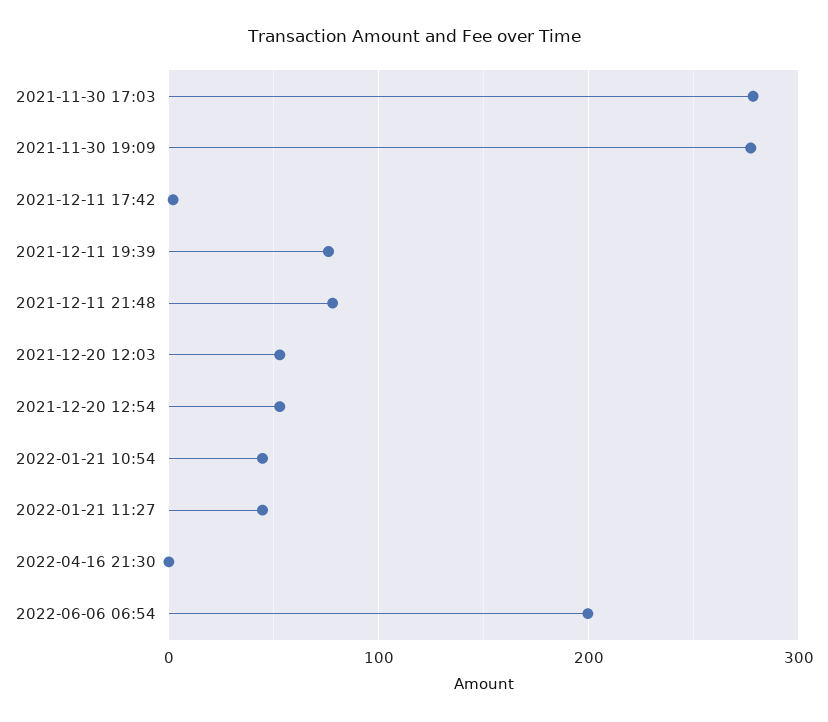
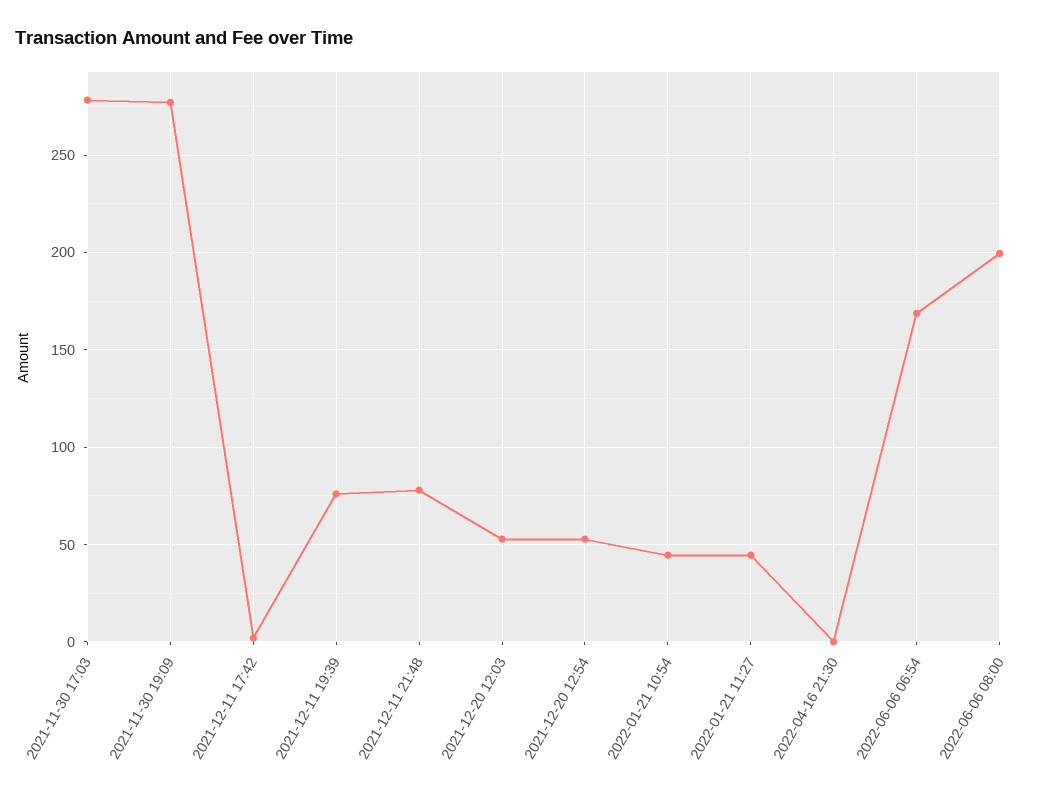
2022-06-06 06:54: 200 -> 170
2022-06-06 08:00: none -> 200

